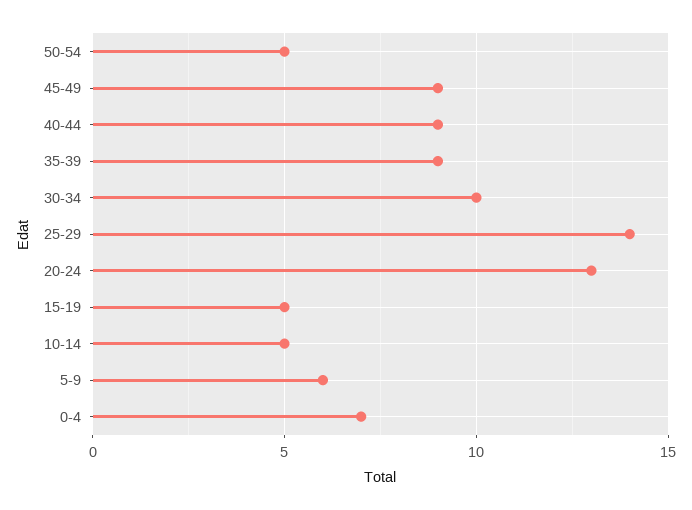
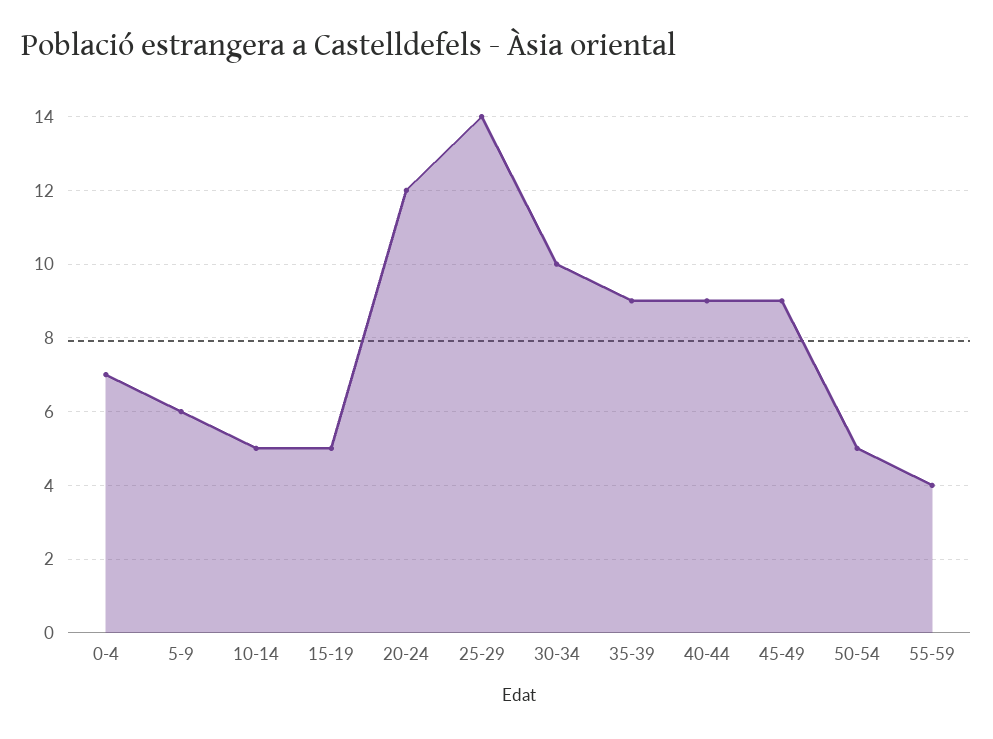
20-24: 13 -> 12
55-59: none -> 4

